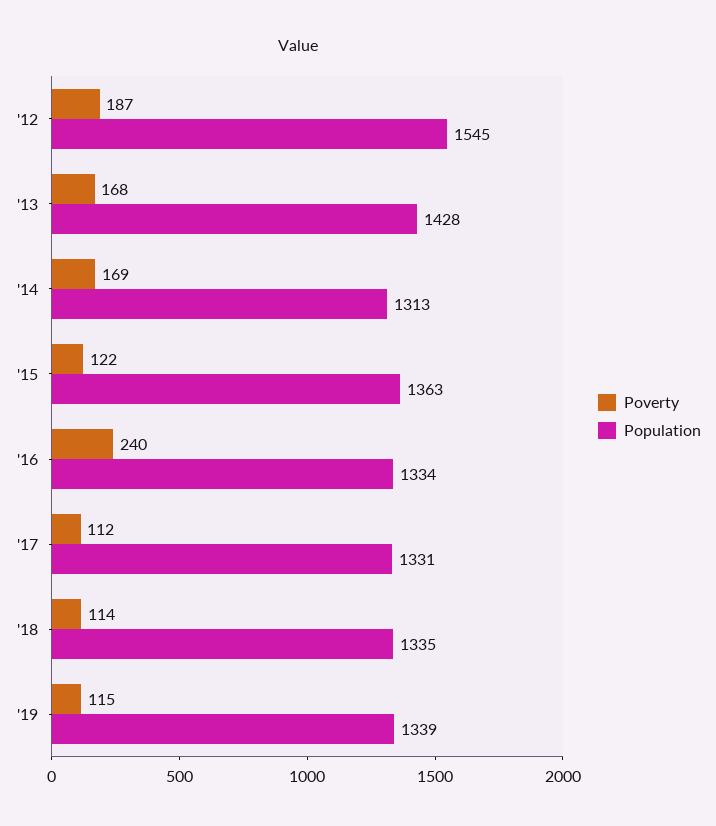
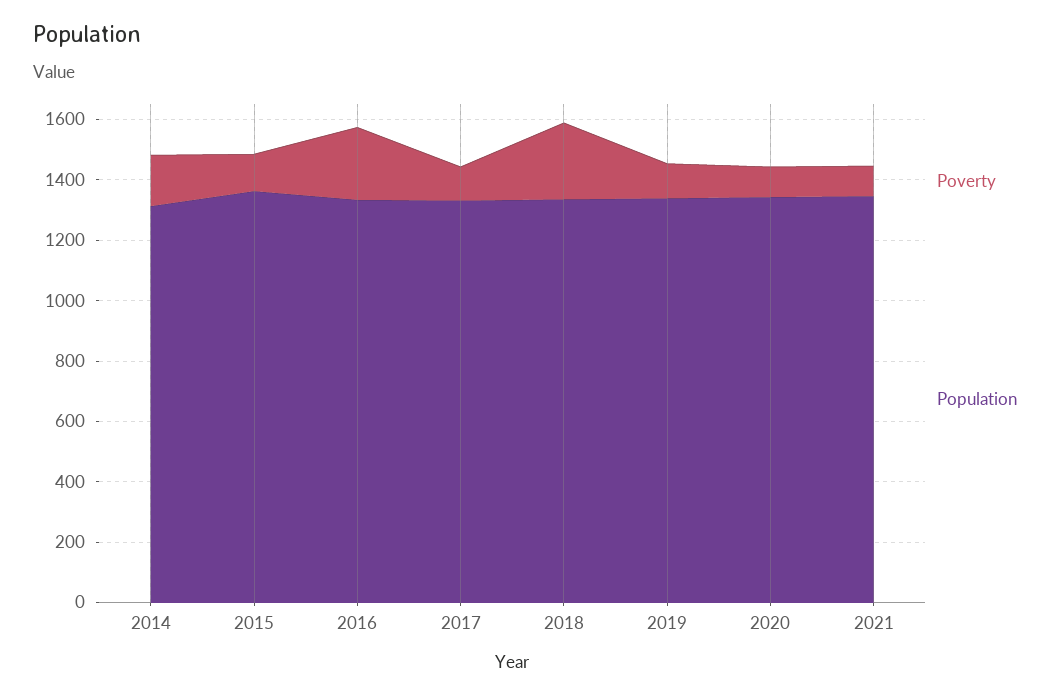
Poverty, '12: 187 -> none
Population, '12: 1545 -> none
Poverty, '13: 168 -> none
Population, '13: 1428 -> none
Poverty, '18: 114 -> 250
Poverty, 2020: none -> 100
Population, 2020: none -> 1350
Poverty, 2021: none -> 100
Population, 2021: none -> 1350

